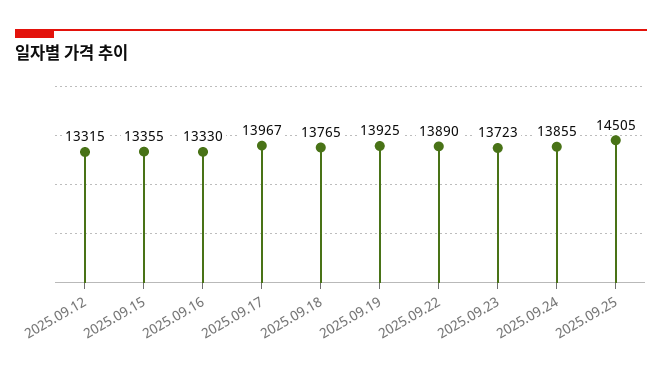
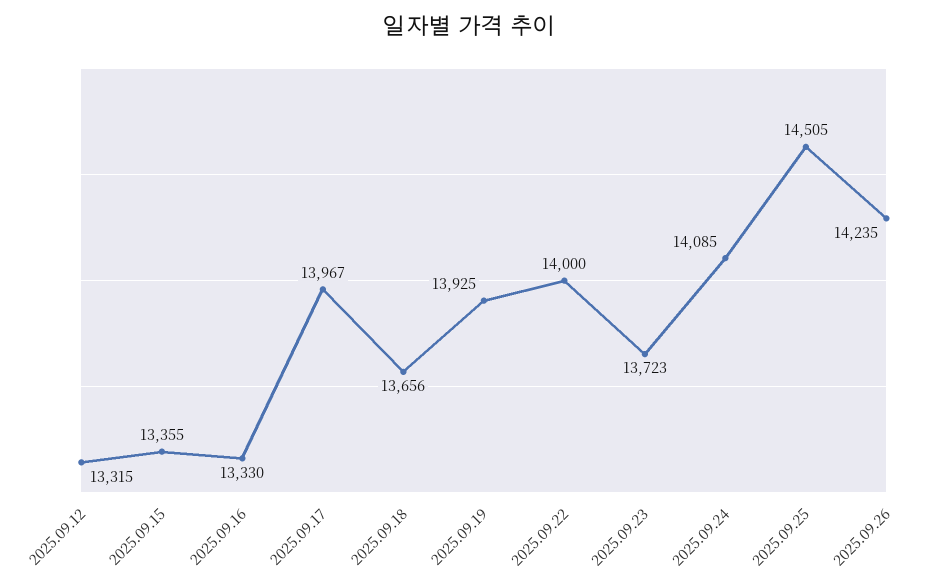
2025.09.18: 13765 -> 13656
2025.09.22: 13890 -> 14000
2025.09.24: 13855 -> 14085
2025.09.26: none -> 14235

